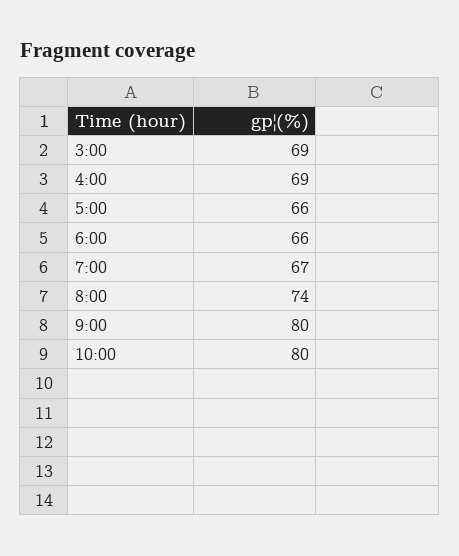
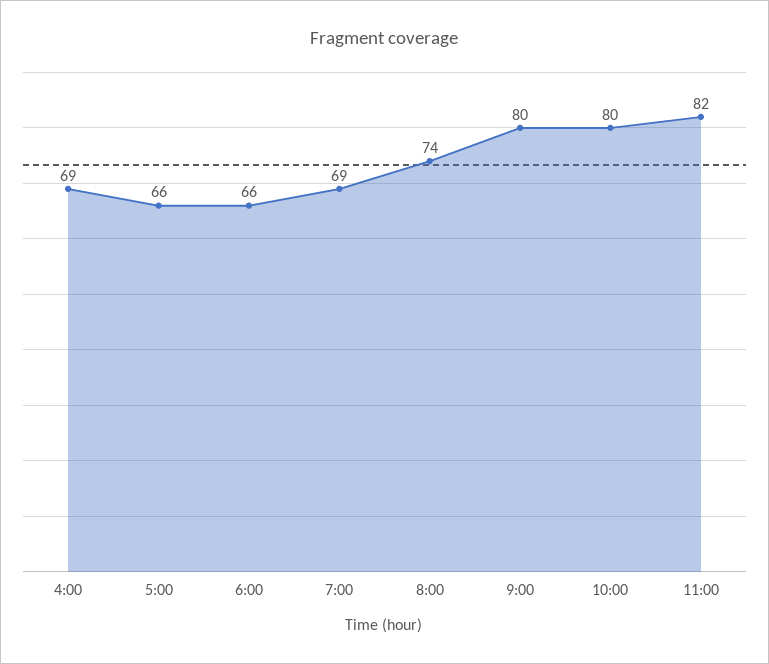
3:00: 69 -> none
7:00: 67 -> 69
11:00: none -> 82

